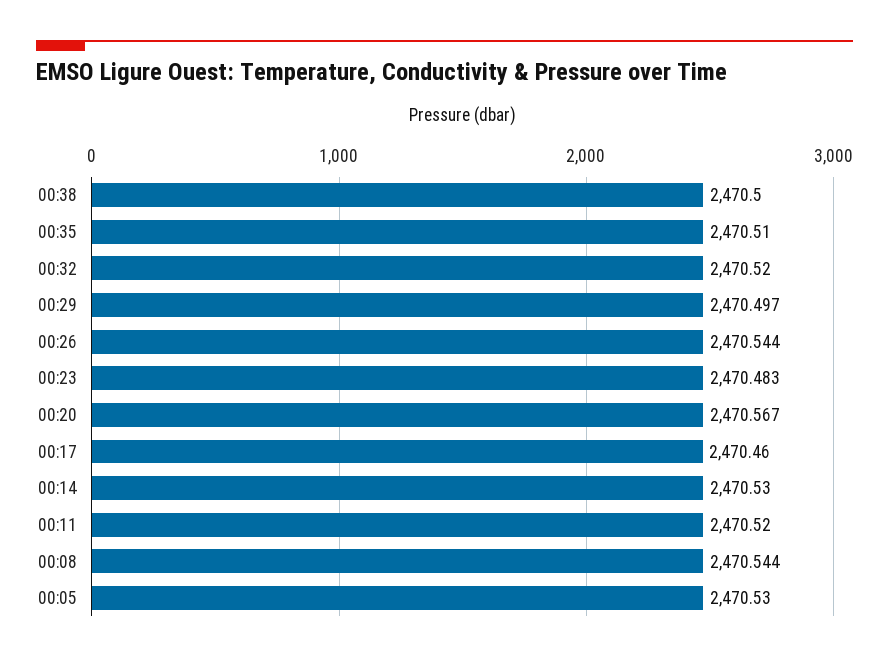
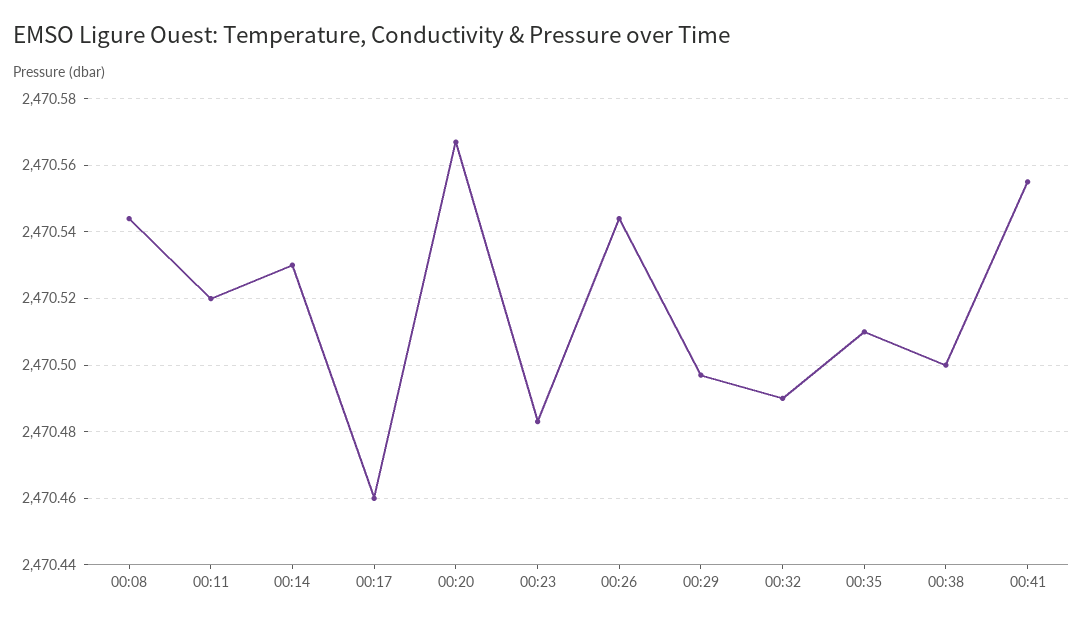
00:32: 2470.52 -> 2470.49
00:05: 2470.53 -> none
00:41: none -> 2470.555

